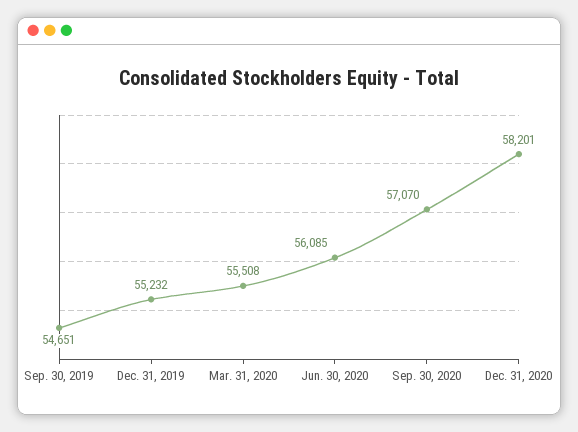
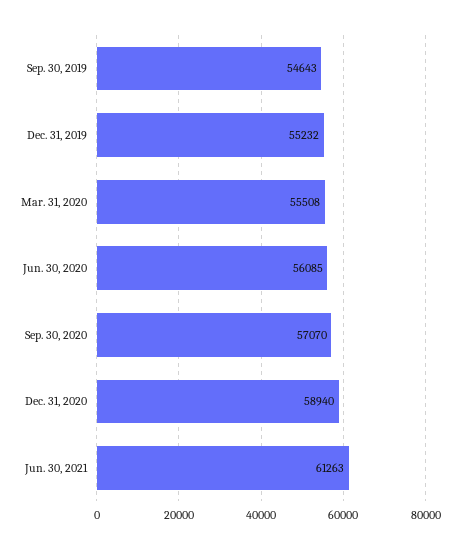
Sep. 30, 2019: 54651 -> 54643
Dec. 31, 2020: 58201 -> 58940
Jun. 30, 2021: none -> 61263

